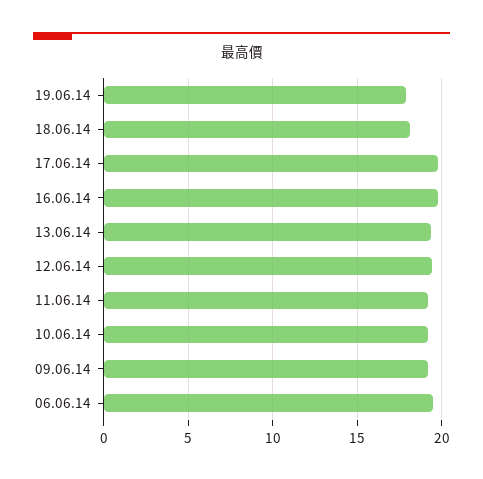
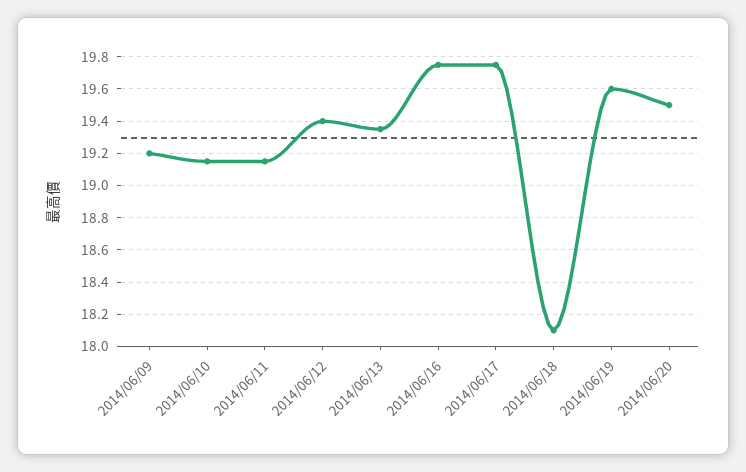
19.06.14: 18 -> 19.6
06.06.14: 19.5 -> none
2014/06/20: none -> 19.5

